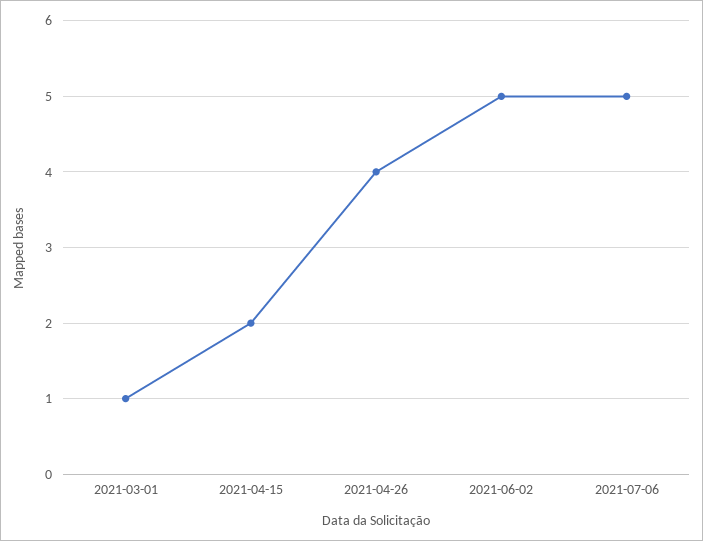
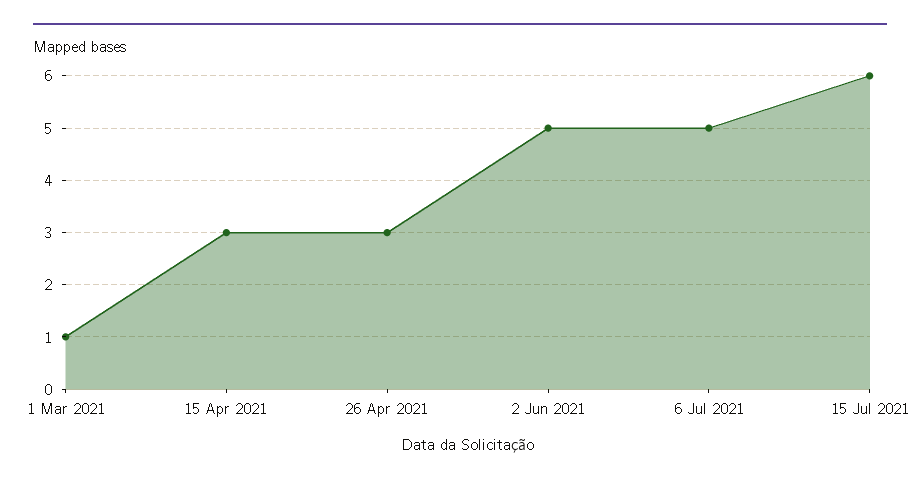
2021-04-15: 2 -> 3
2021-04-26: 4 -> 3
15 Jul 2021: none -> 6

